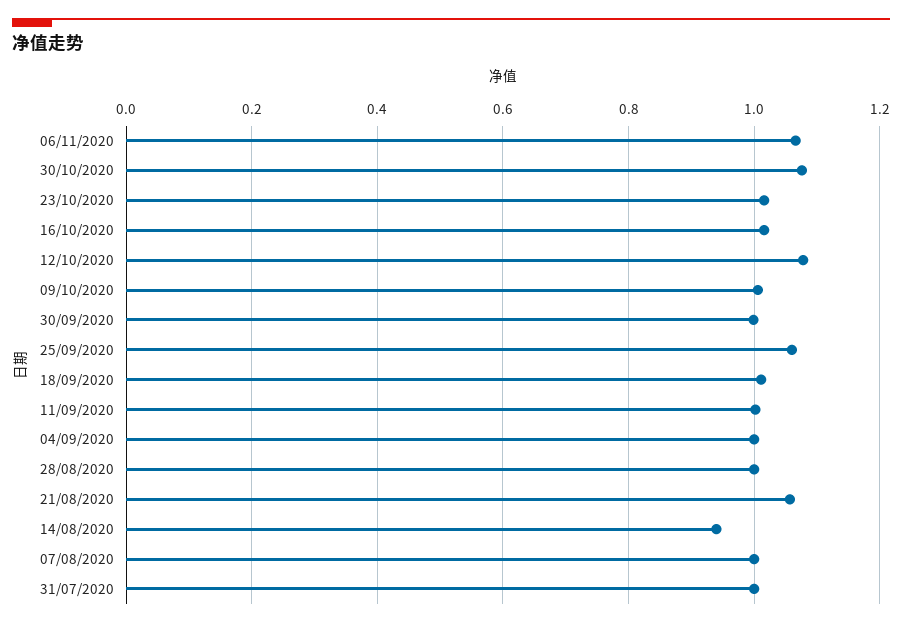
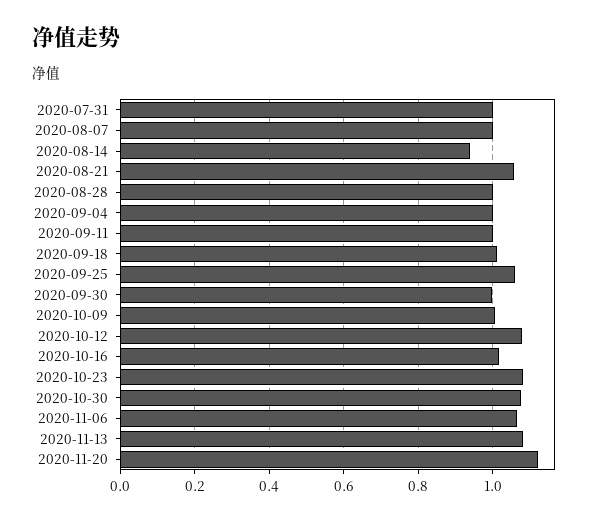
23/10/2020: 1.02 -> 1.08
2020-11-13: none -> 1.08
2020-11-20: none -> 1.12

